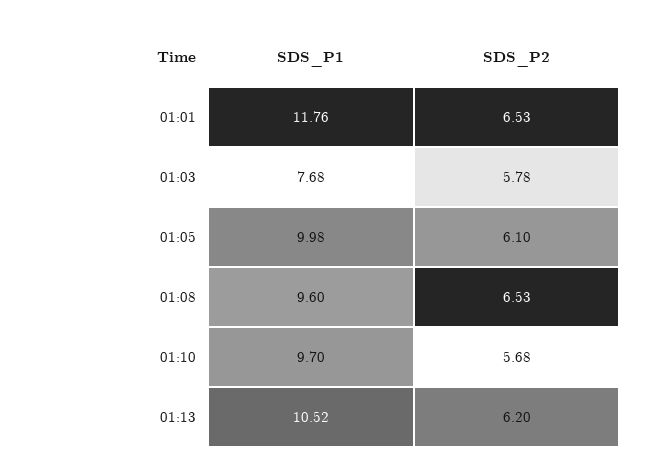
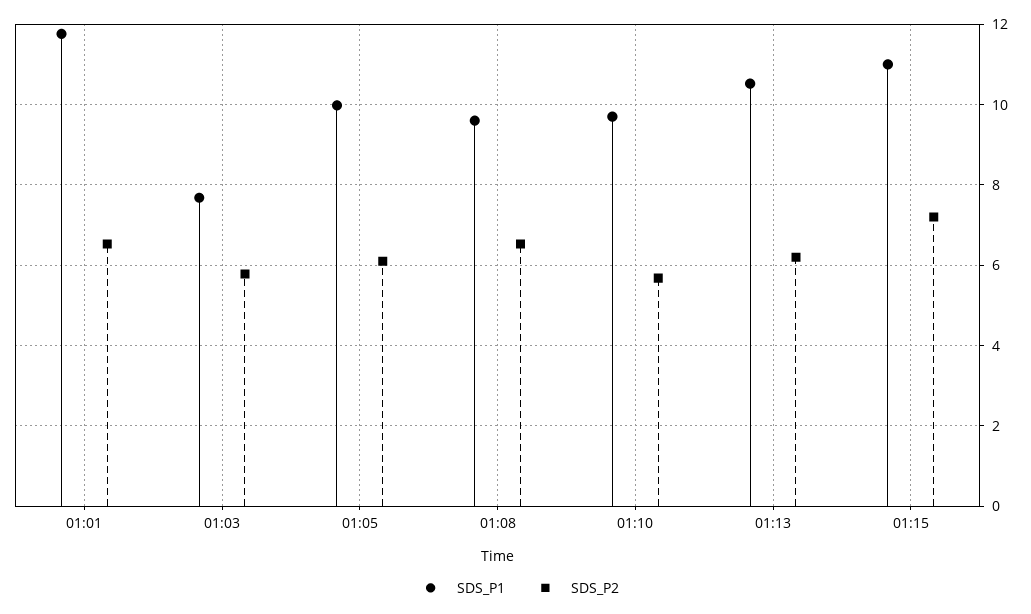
SDS_P1, 01:15: none -> 11
SDS_P2, 01:15: none -> 7.2

